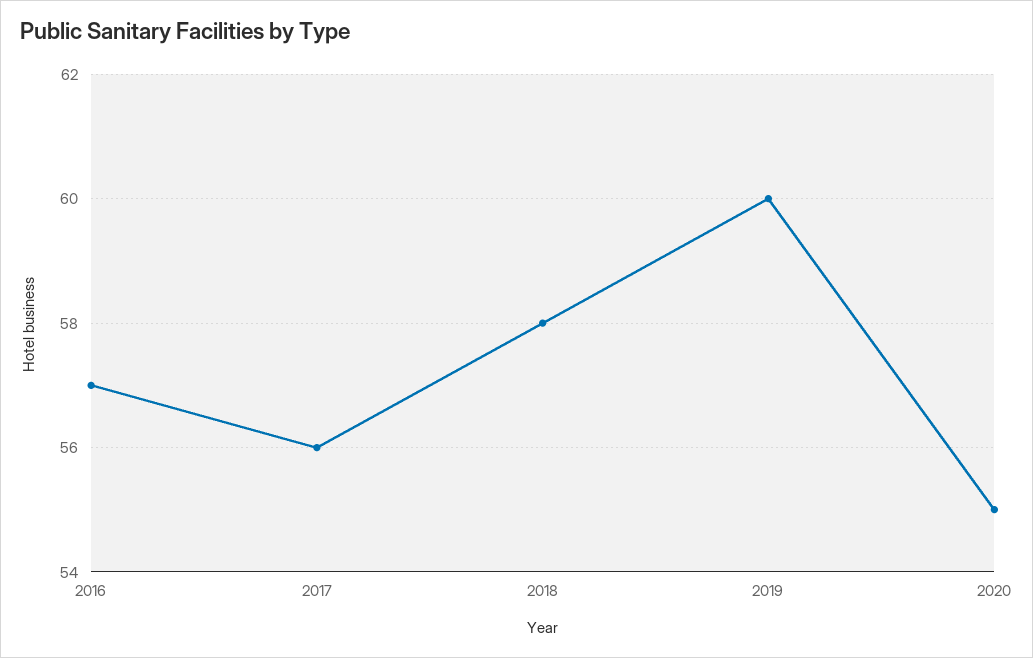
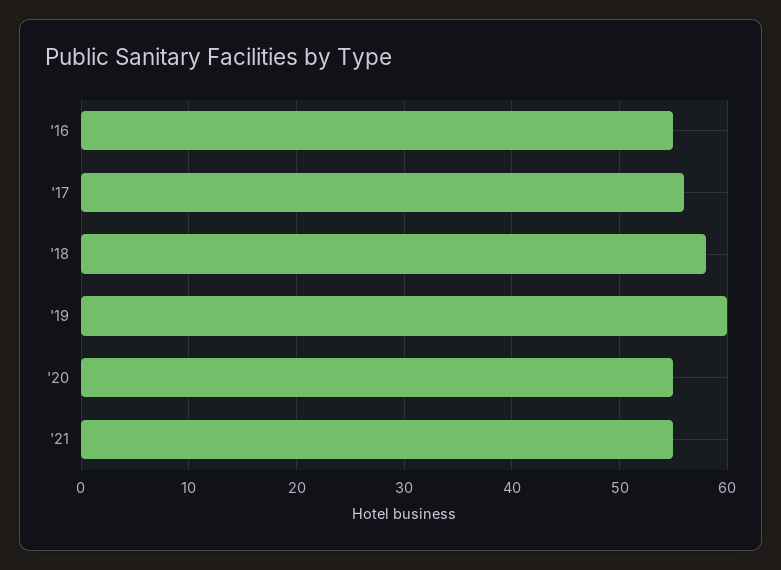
2016: 57 -> 55
'21: none -> 55

